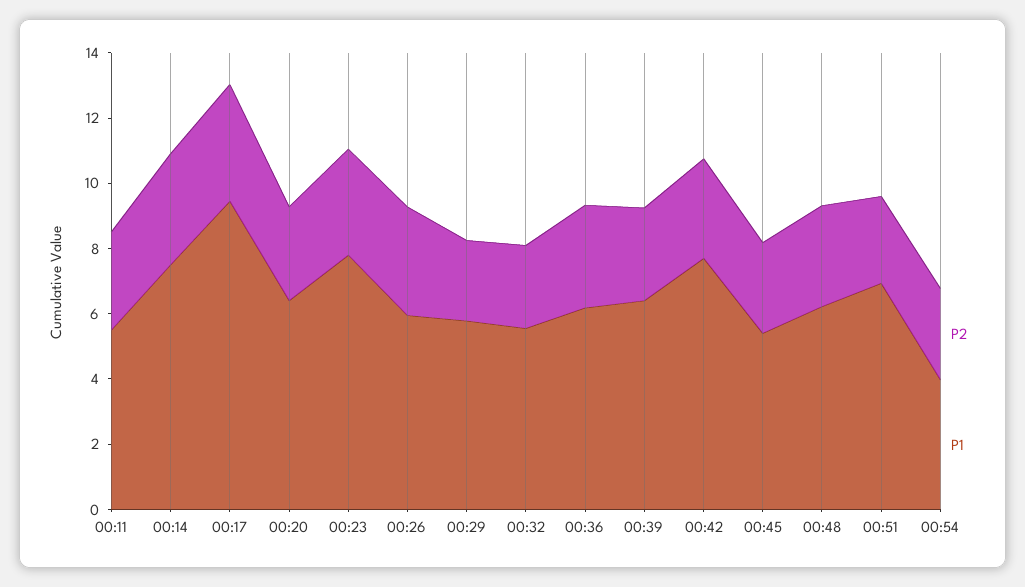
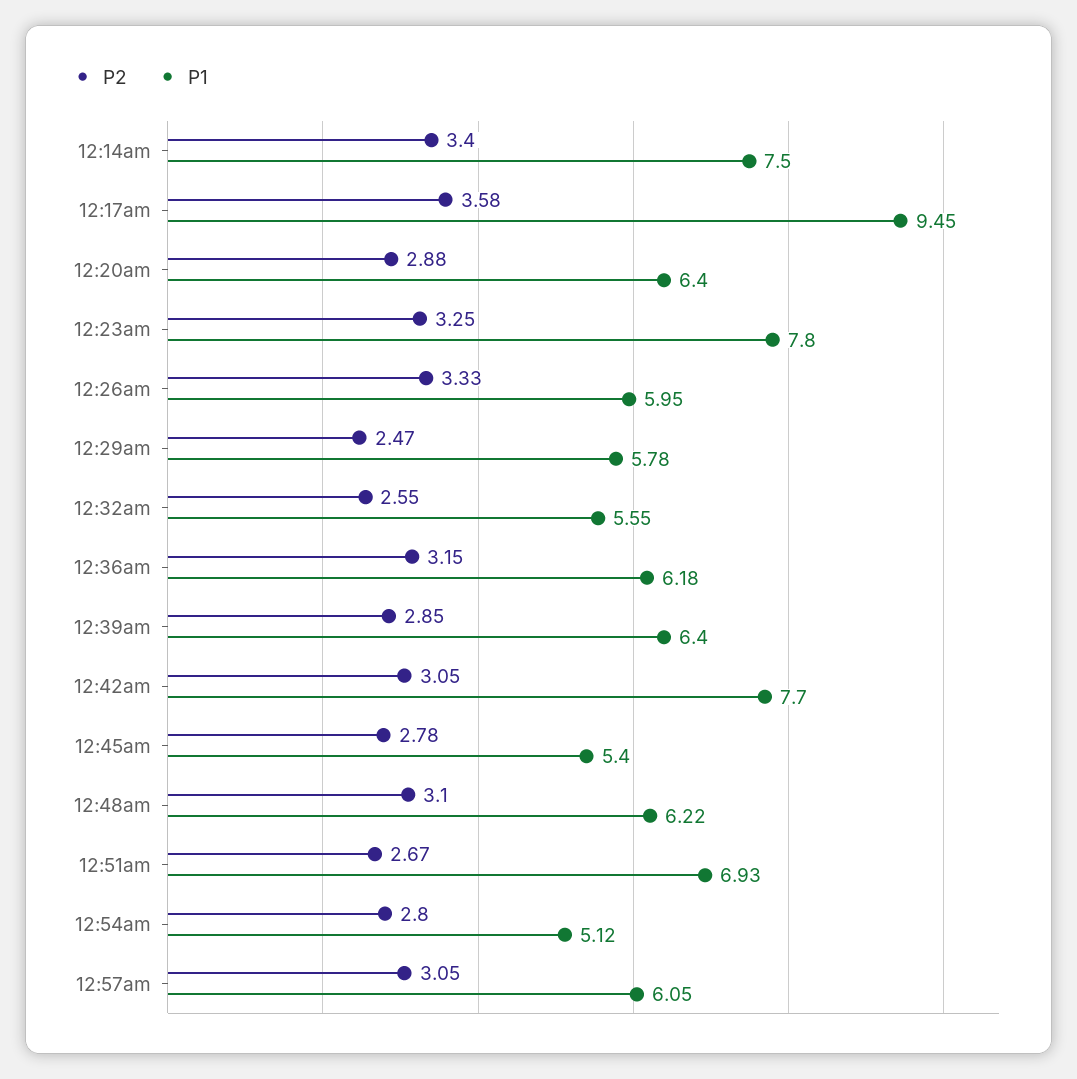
P2, 00:11: 3 -> none
P1, 00:11: 5.5 -> none
P1, 00:54: 4 -> 5.12
P2, 12:57am: none -> 3.05
P1, 12:57am: none -> 6.05

